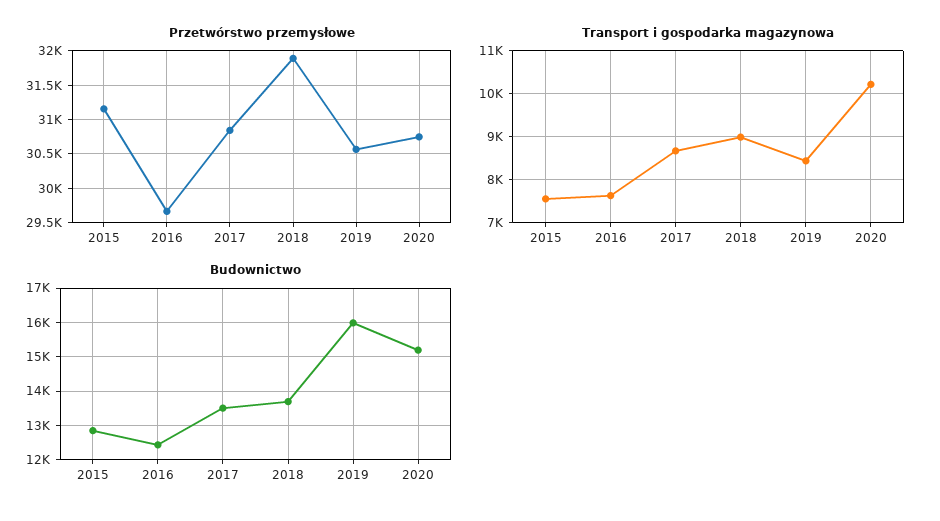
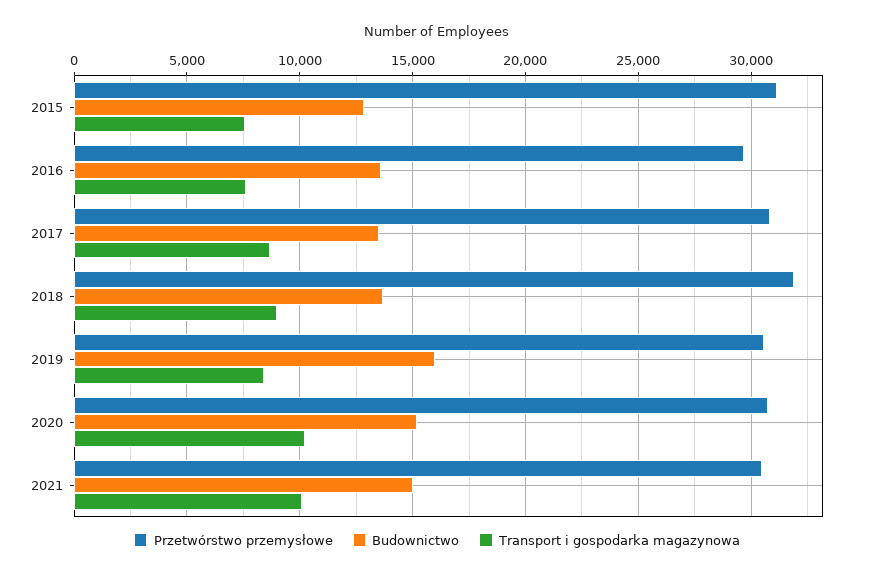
Budownictwo, 2016: 12400 -> 13500
Przetwórstwo przemysłowe, 2021: none -> 30500
Budownictwo, 2021: none -> 15000
Transport i gospodarka magazynowa, 2021: none -> 10000

